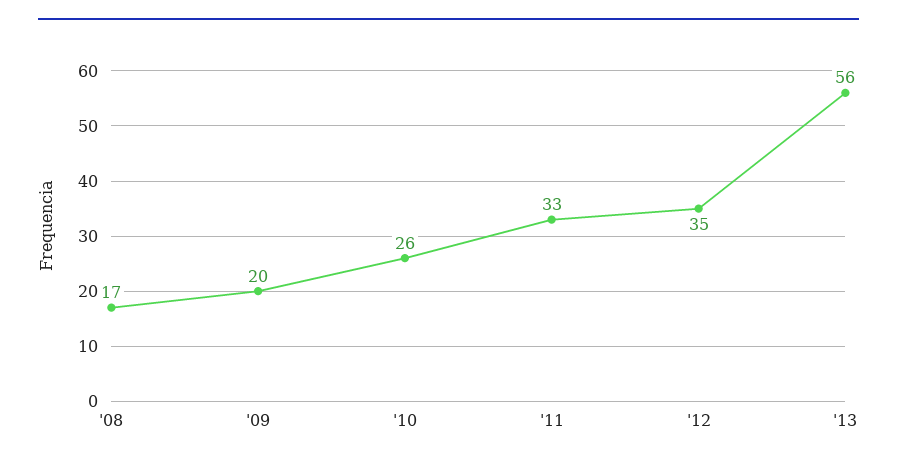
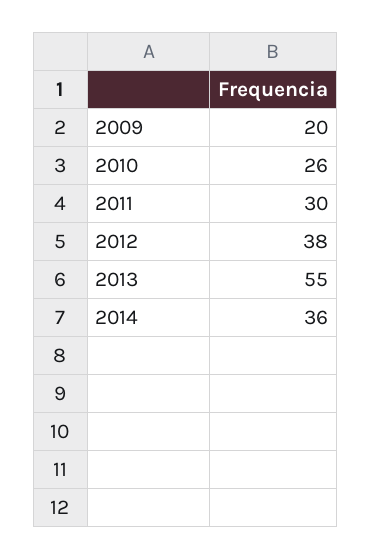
'08: 17 -> none
'11: 33 -> 30
'12: 35 -> 38
'13: 56 -> 55
2014: none -> 36

